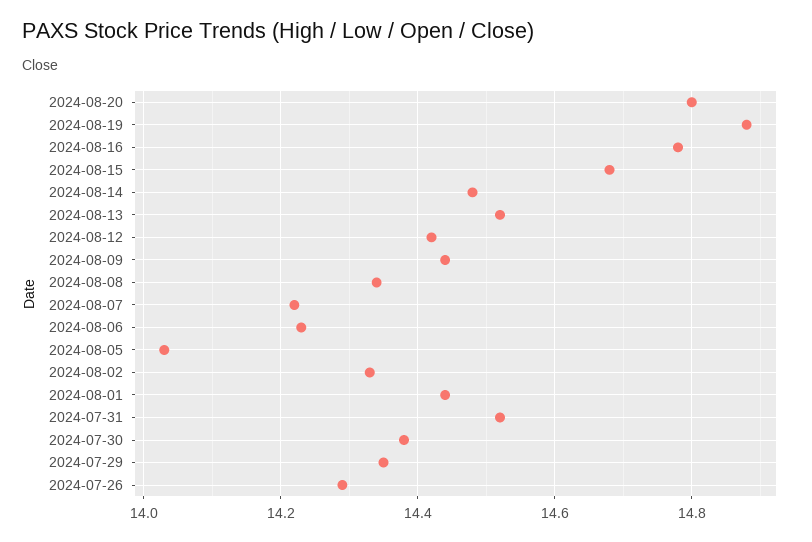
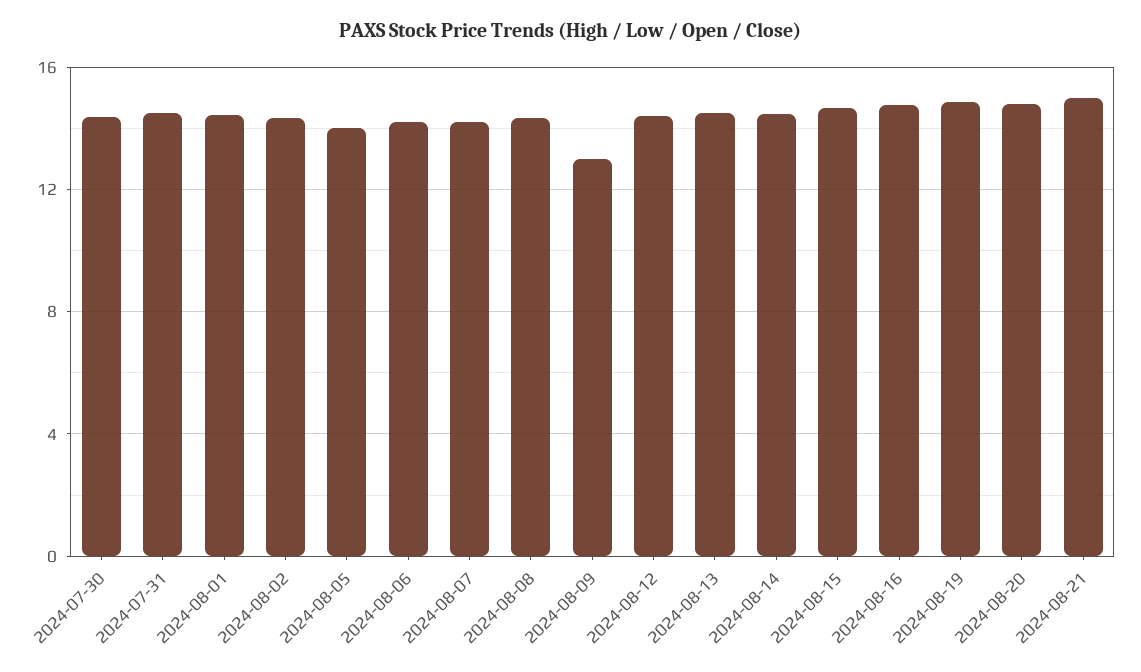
2024-08-09: 14.45 -> 13
2024-07-29: 14.35 -> none
2024-07-26: 14.3 -> none
2024-08-21: none -> 15

